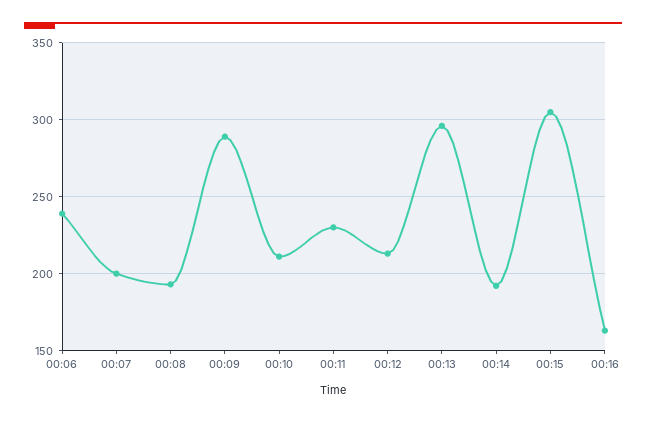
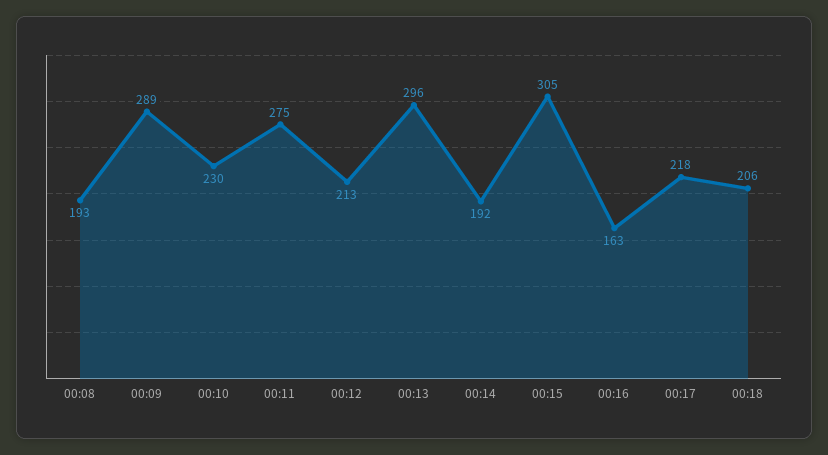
00:06: 240 -> none
00:07: 200 -> none
00:10: 210 -> 230
00:11: 230 -> 275
00:17: none -> 218
00:18: none -> 206

